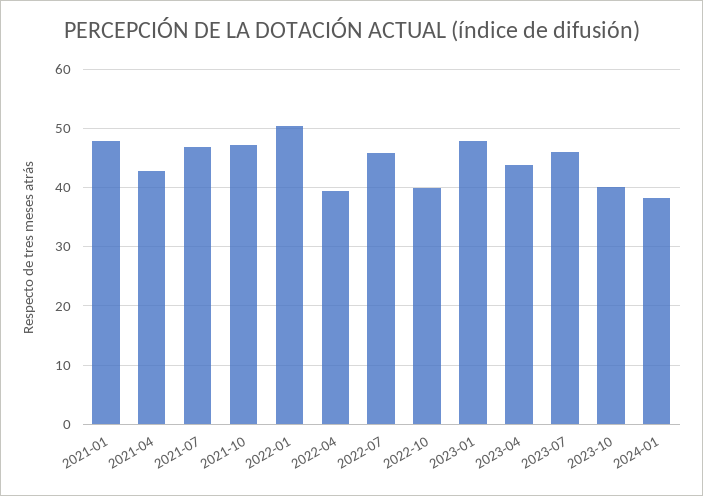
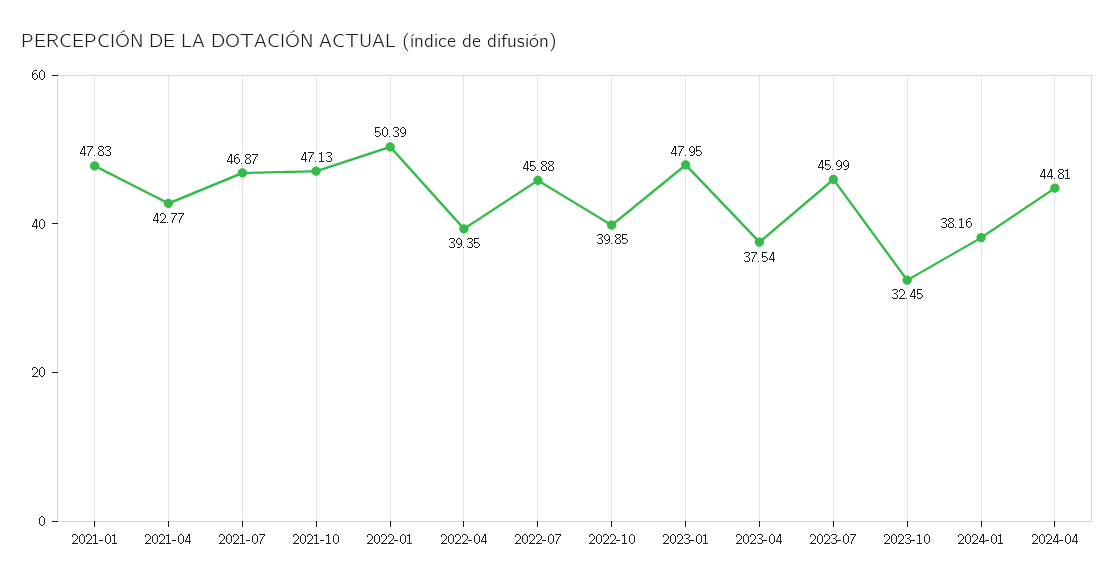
2023-04: 44 -> 37.54
2023-10: 40 -> 32.45
2024-04: none -> 44.81

